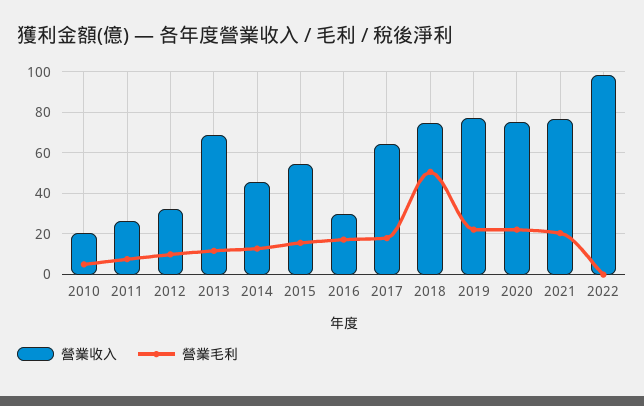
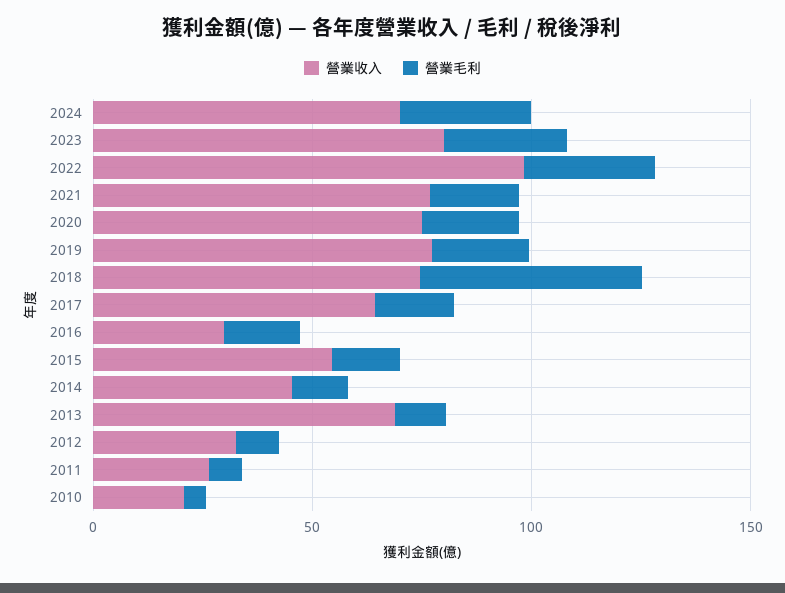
營業毛利, 2022: 0 -> 30
營業收入, 2024: none -> 70
營業毛利, 2024: none -> 30
營業收入, 2023: none -> 80
營業毛利, 2023: none -> 30

